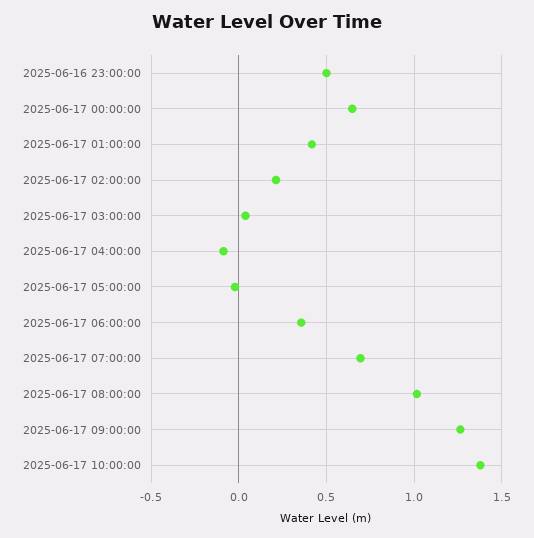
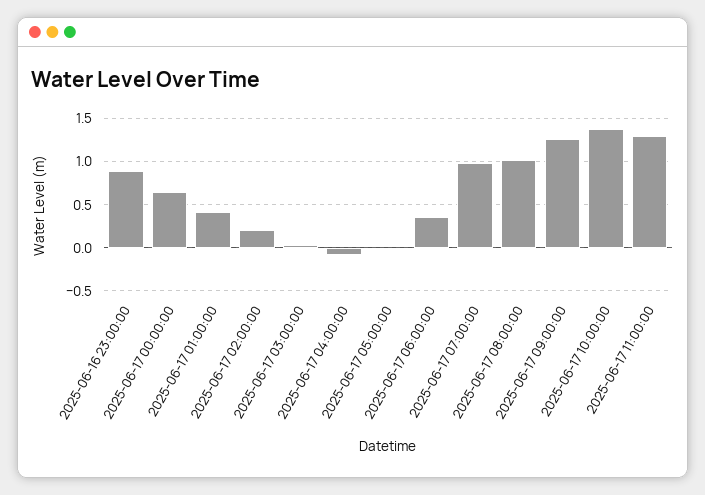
2025-06-16 23:00:00: 0.5 -> 0.9
2025-06-17 07:00:00: 0.7 -> 1
2025-06-17 11:00:00: none -> 1.3

